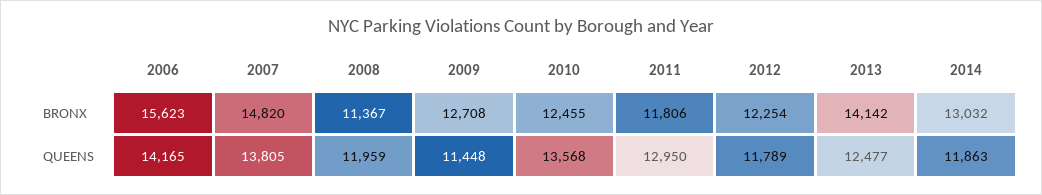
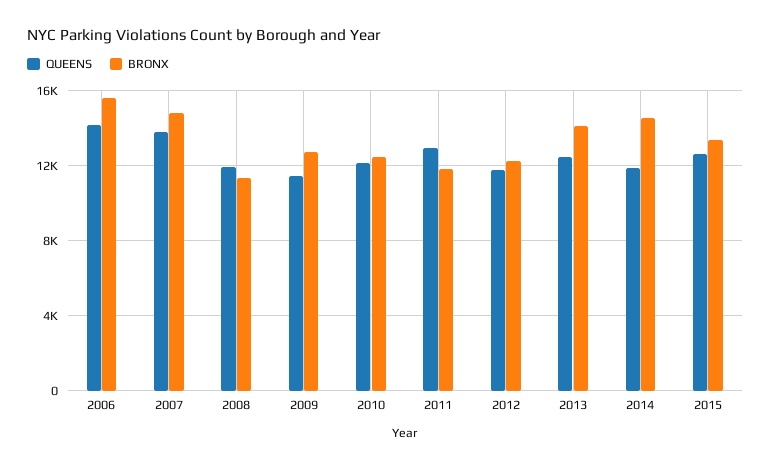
BRONX, 2014: 13032 -> 14500
QUEENS, 2010: 13568 -> 12000
QUEENS, 2015: none -> 12500
BRONX, 2015: none -> 13500

